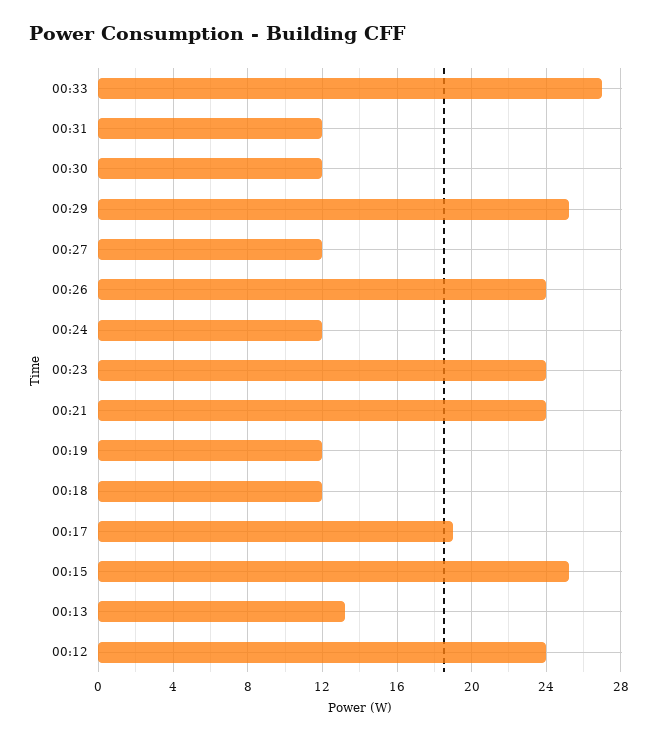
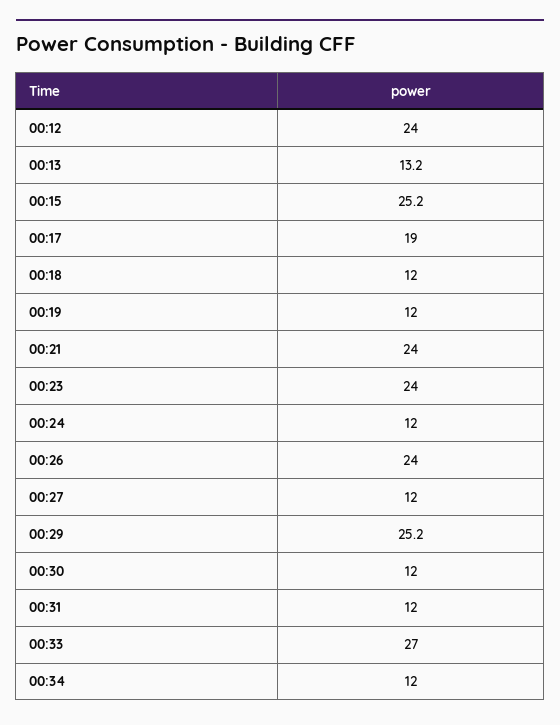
00:34: none -> 12

